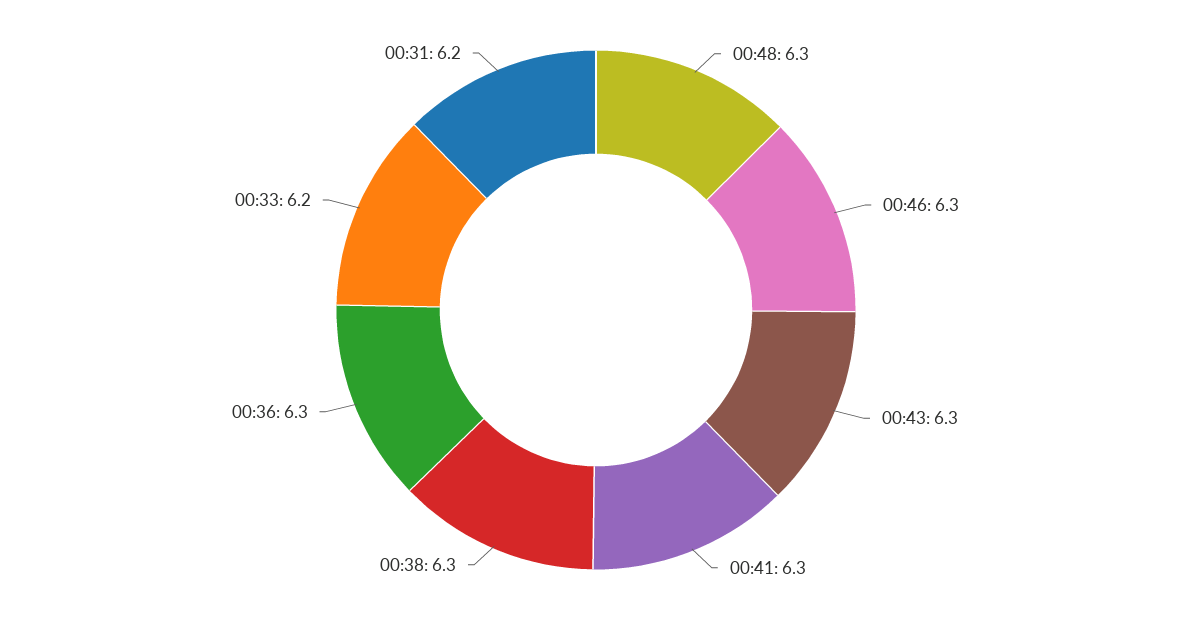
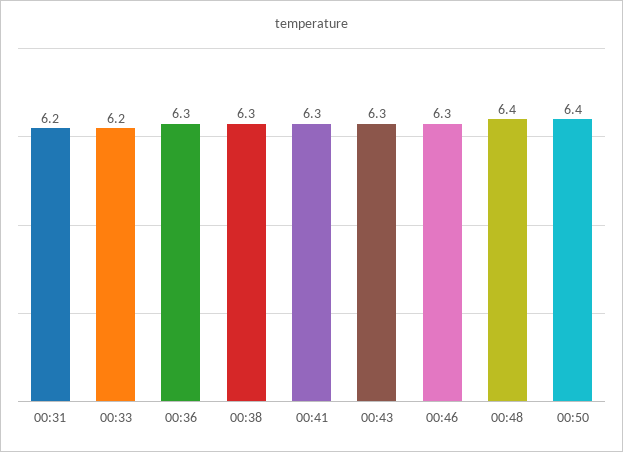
00:48: 6.3 -> 6.4
00:50: none -> 6.4

